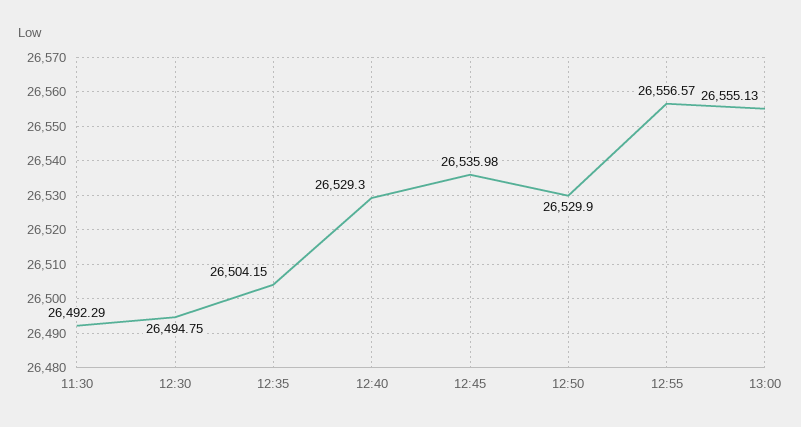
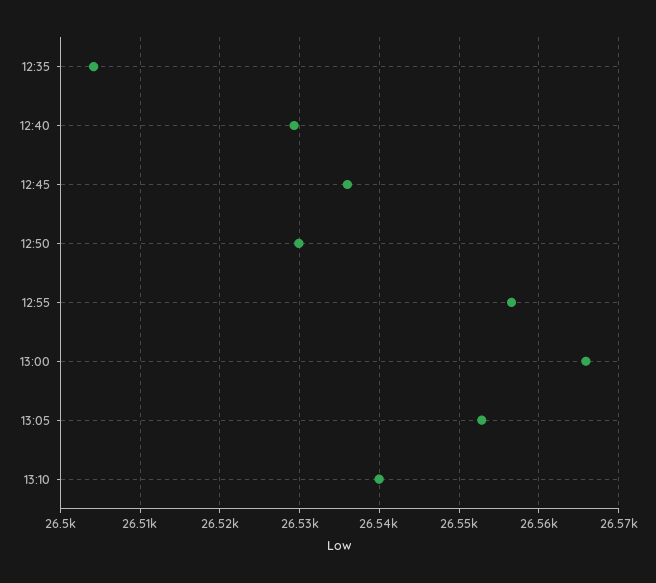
11:30: 26492.29 -> none
12:30: 26494.75 -> none
13:00: 26555.13 -> 26566
13:05: none -> 26553
13:10: none -> 26540

